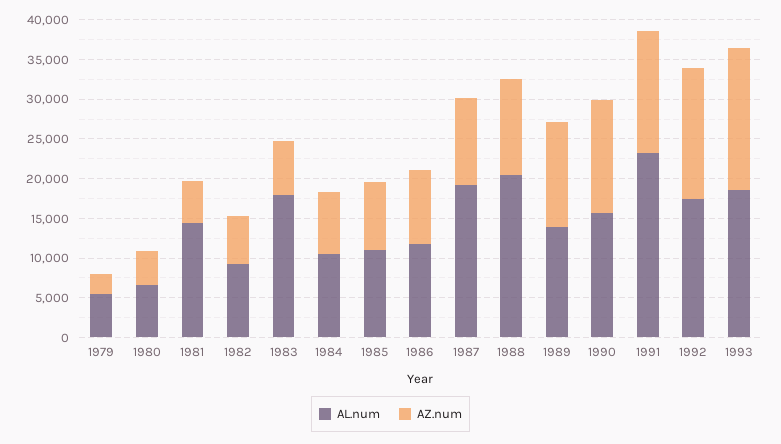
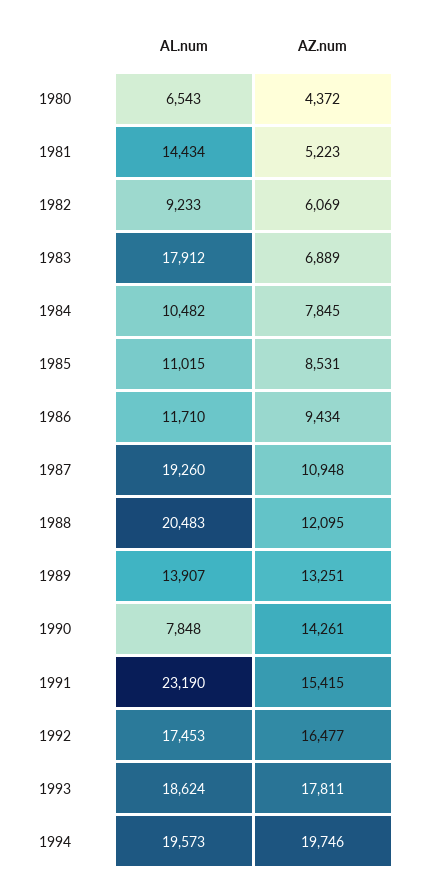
AL.num, 1979: 5000 -> none
AZ.num, 1979: 2500 -> none
AL.num, 1990: 15000 -> 7848
AL.num, 1994: none -> 19573
AZ.num, 1994: none -> 19746

